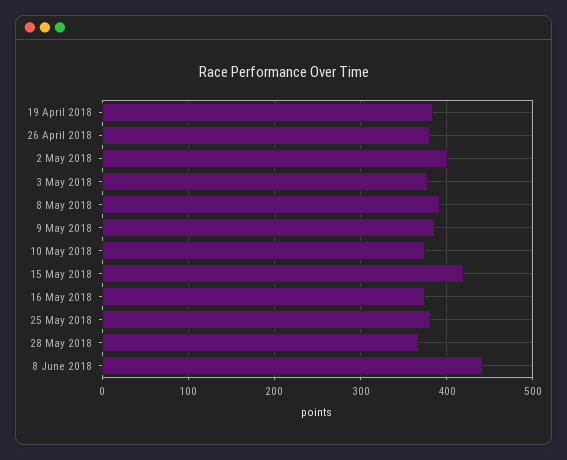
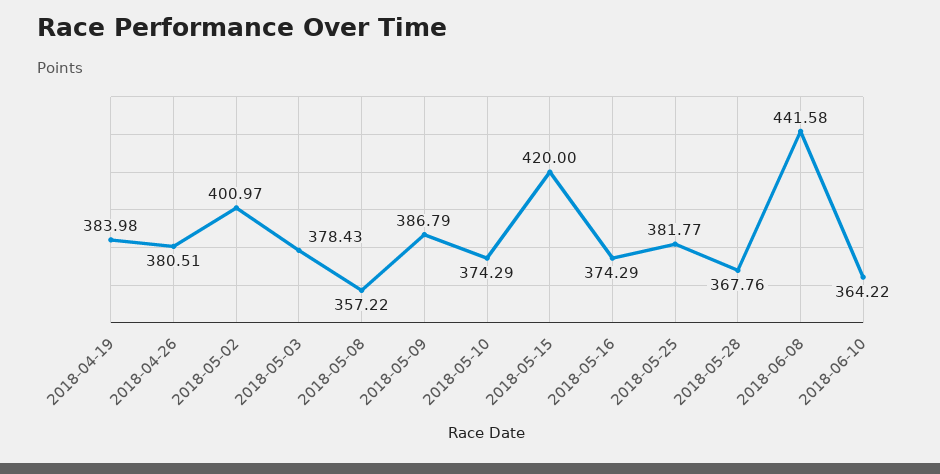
8 May 2018: 390 -> 357.22
2018-06-10: none -> 364.22

